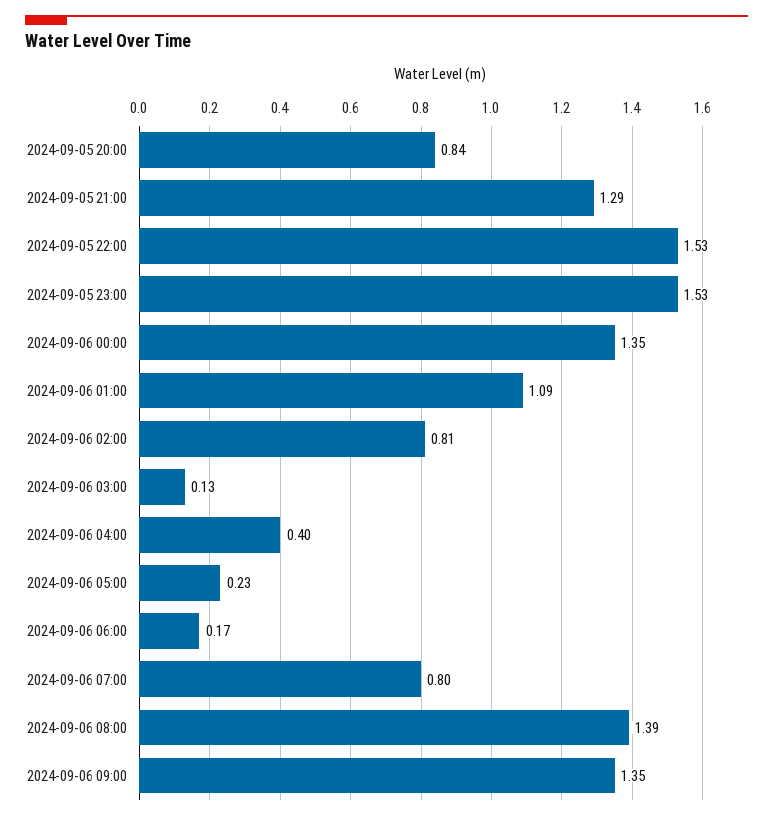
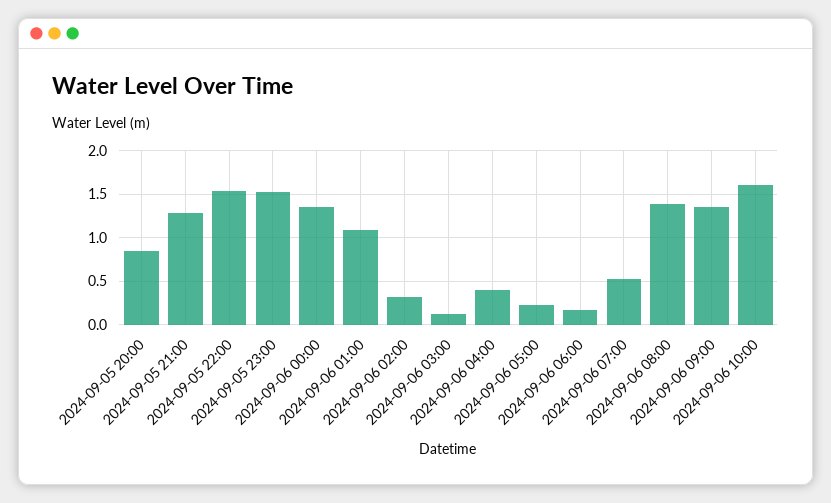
2024-09-06 02:00: 0.81 -> 0.3
2024-09-06 07:00: 0.8 -> 0.5
2024-09-06 10:00: none -> 1.6

